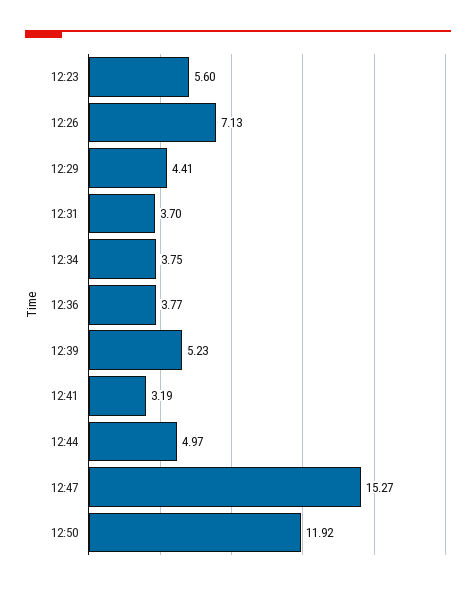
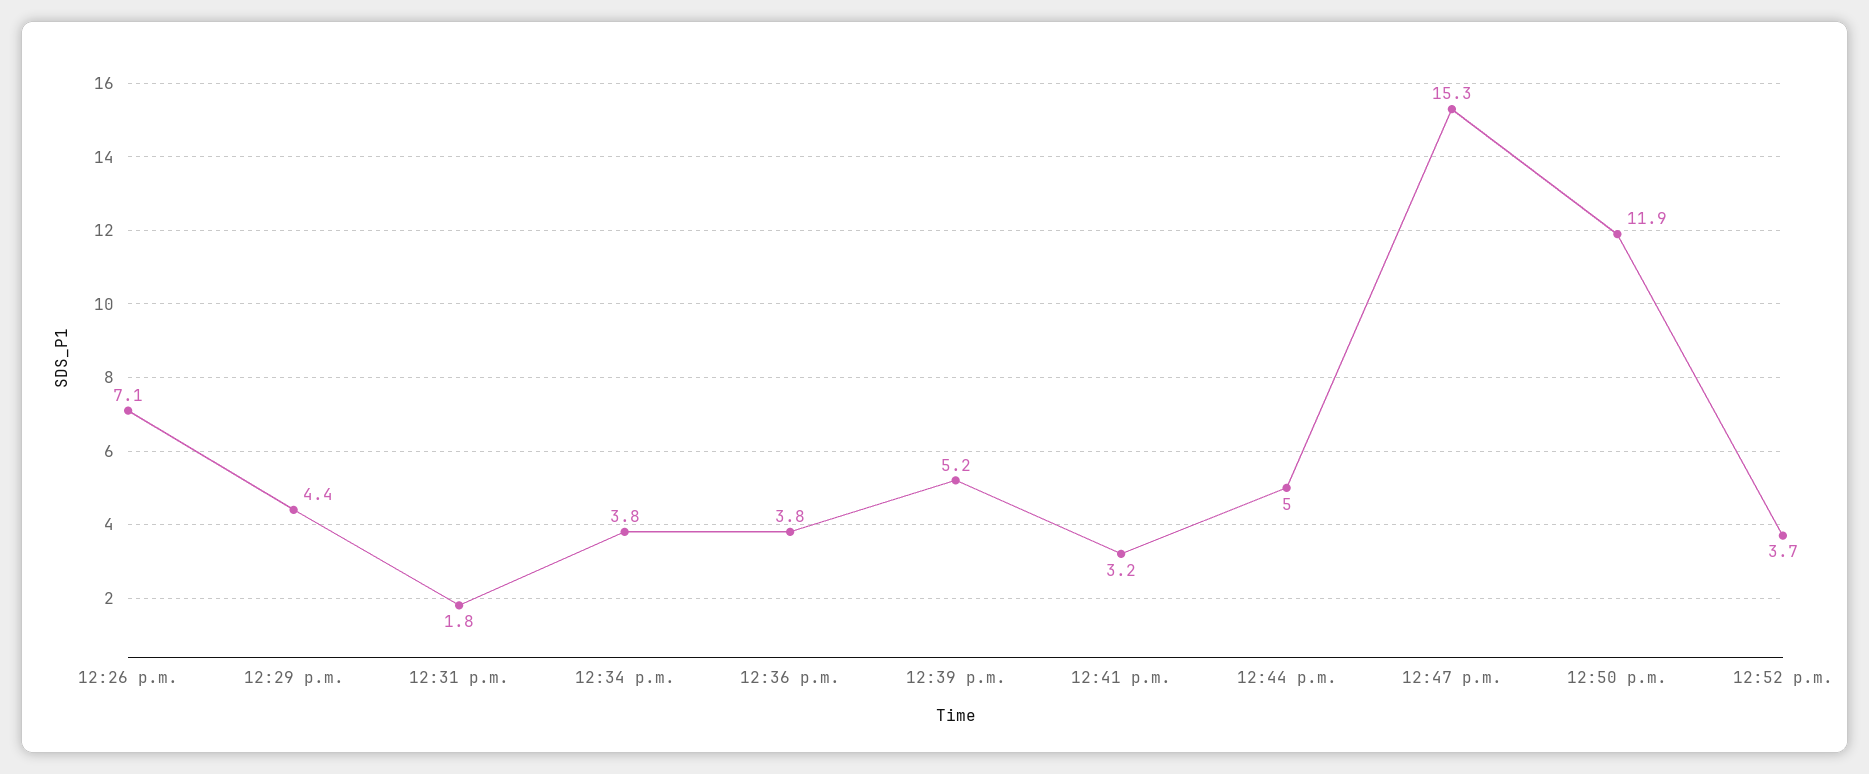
12:23: 5.6 -> none
12:31: 3.7 -> 1.8
12:52 p.m.: none -> 3.7

